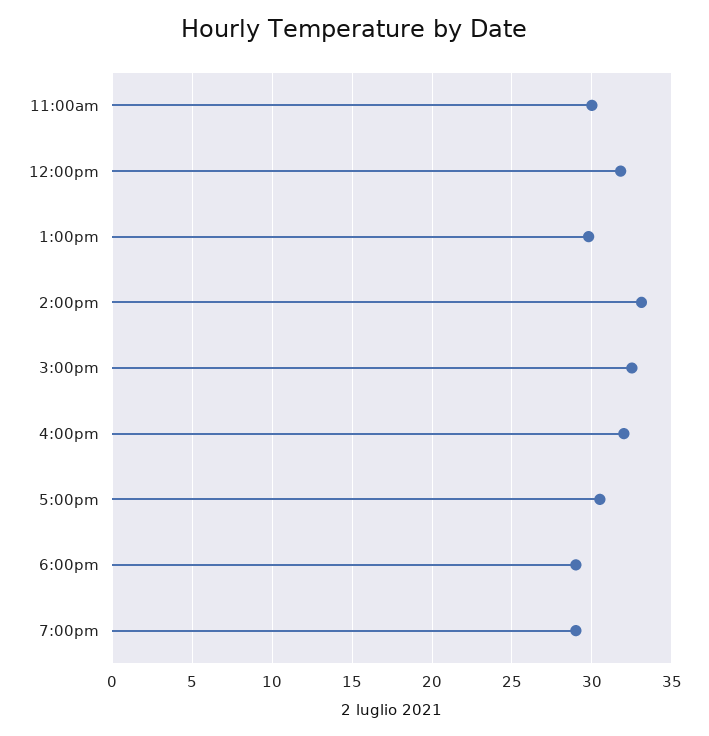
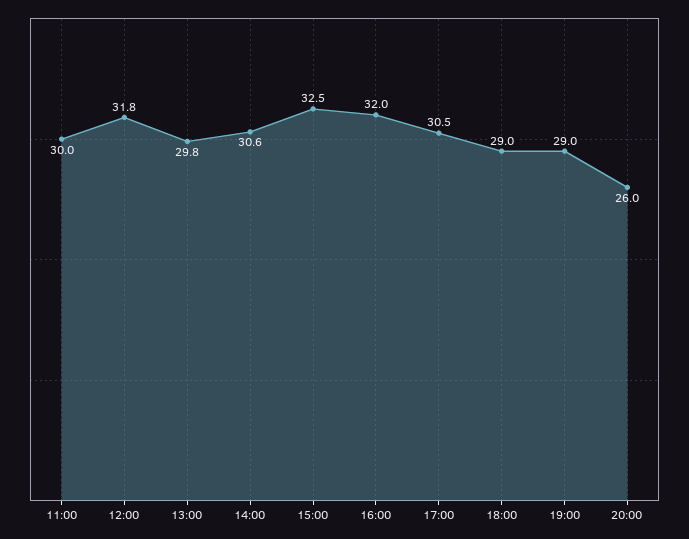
2:00pm: 33 -> 30.6
20:00: none -> 26

